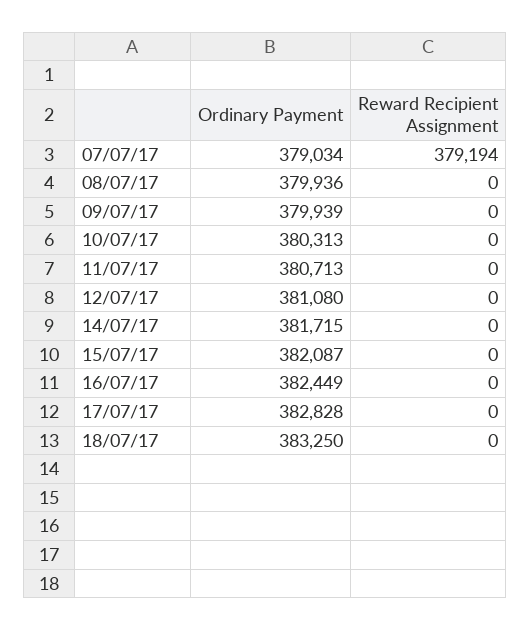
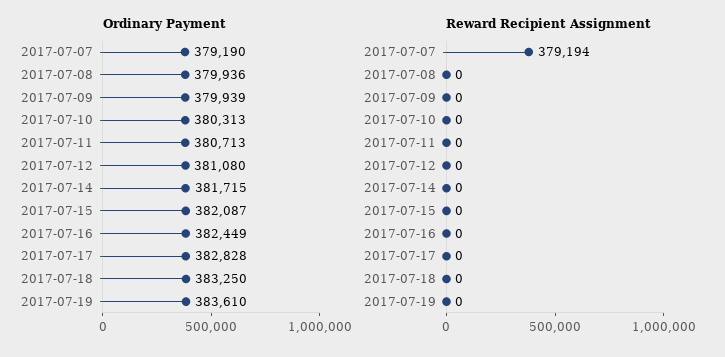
Ordinary Payment, 07/07/17: 379034 -> 379190
Ordinary Payment, 2017-07-19: none -> 383610
Reward Recipient Assignment, 2017-07-19: none -> 0

